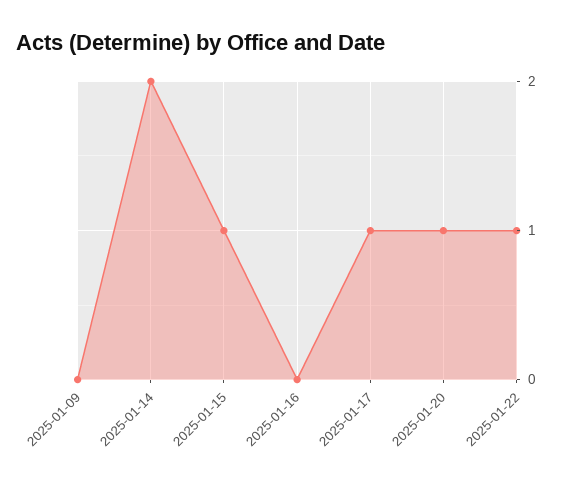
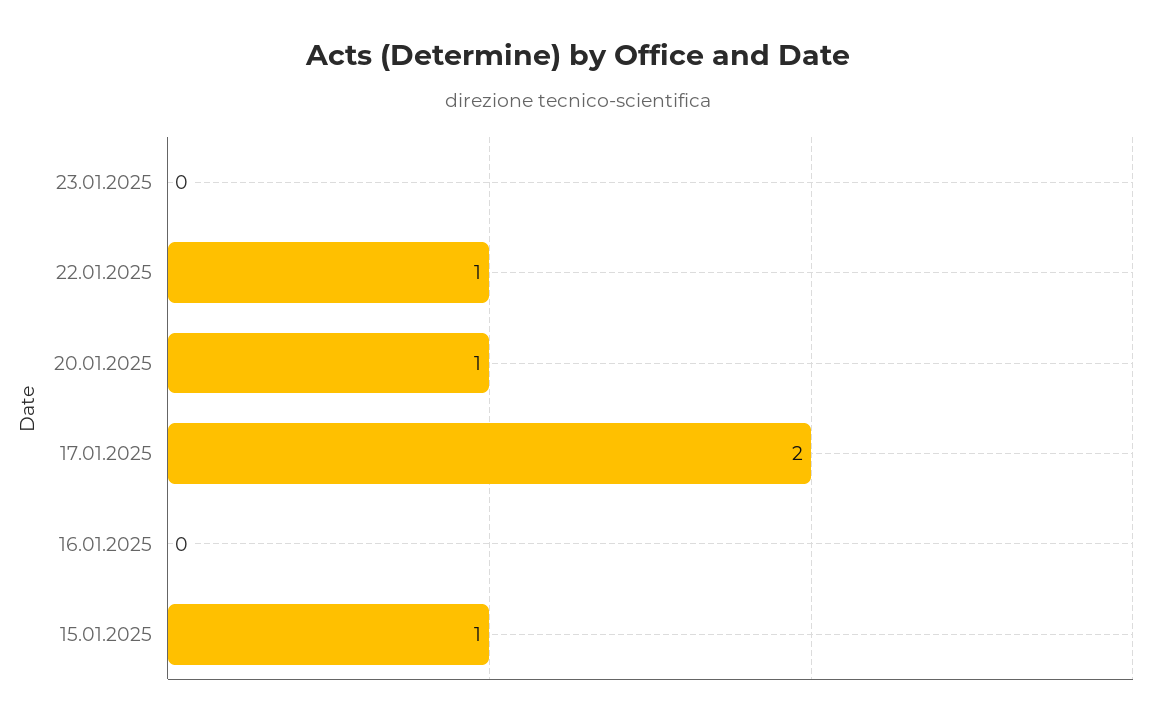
2025-01-09: 0 -> none
2025-01-14: 2 -> none
2025-01-17: 1 -> 2
23.01.2025: none -> 0

